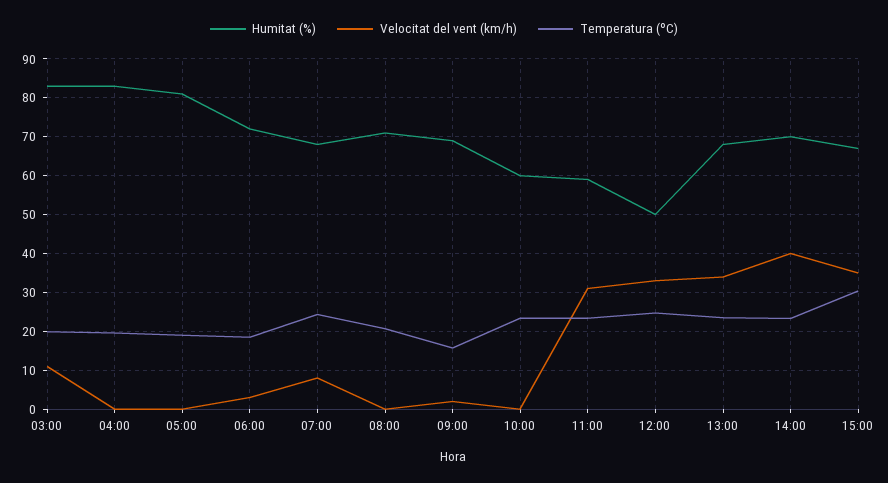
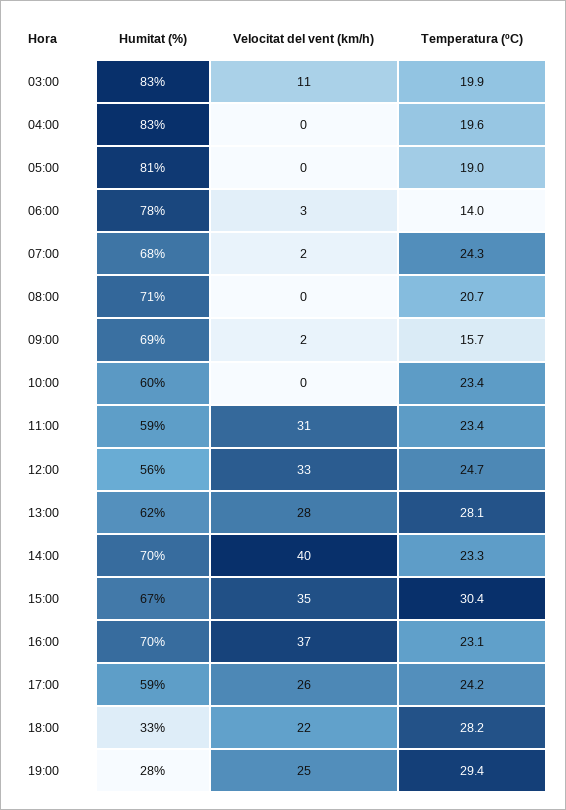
Humitat (%), 06:00: 72 -> 78
Temperatura (ºC), 06:00: 18 -> 14
Velocitat del vent (km/h), 07:00: 8 -> 2
Humitat (%), 12:00: 50 -> 56
Humitat (%), 13:00: 68 -> 62
Velocitat del vent (km/h), 13:00: 34 -> 28
Temperatura (ºC), 13:00: 24 -> 28.1
Humitat (%), 16:00: none -> 70
Velocitat del vent (km/h), 16:00: none -> 37
Temperatura (ºC), 16:00: none -> 23.1
Humitat (%), 17:00: none -> 59
Velocitat del vent (km/h), 17:00: none -> 26
Temperatura (ºC), 17:00: none -> 24.2
Humitat (%), 18:00: none -> 33
Velocitat del vent (km/h), 18:00: none -> 22
Temperatura (ºC), 18:00: none -> 28.2
Humitat (%), 19:00: none -> 28
Velocitat del vent (km/h), 19:00: none -> 25
Temperatura (ºC), 19:00: none -> 29.4

